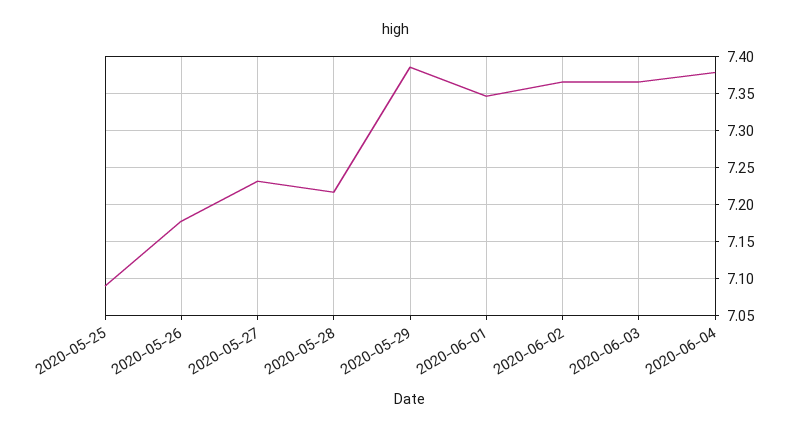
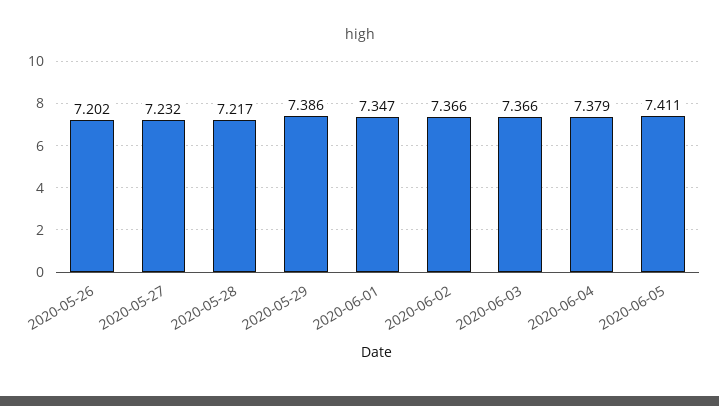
2020-05-25: 7.09 -> none
2020-05-26: 7.18 -> 7.202
2020-06-05: none -> 7.411

